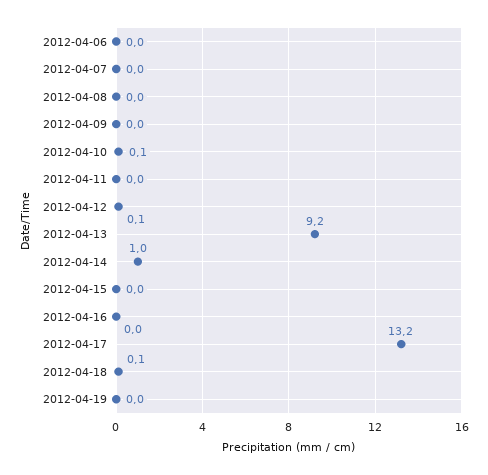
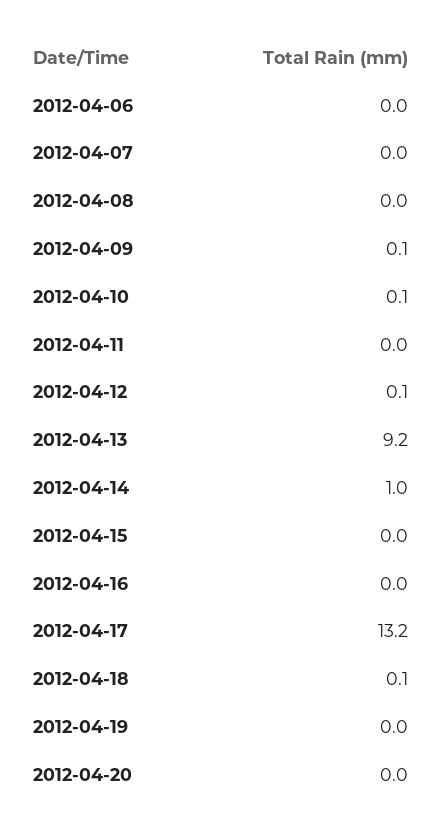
2012-04-09: 0 -> 0.1
2012-04-20: none -> 0

